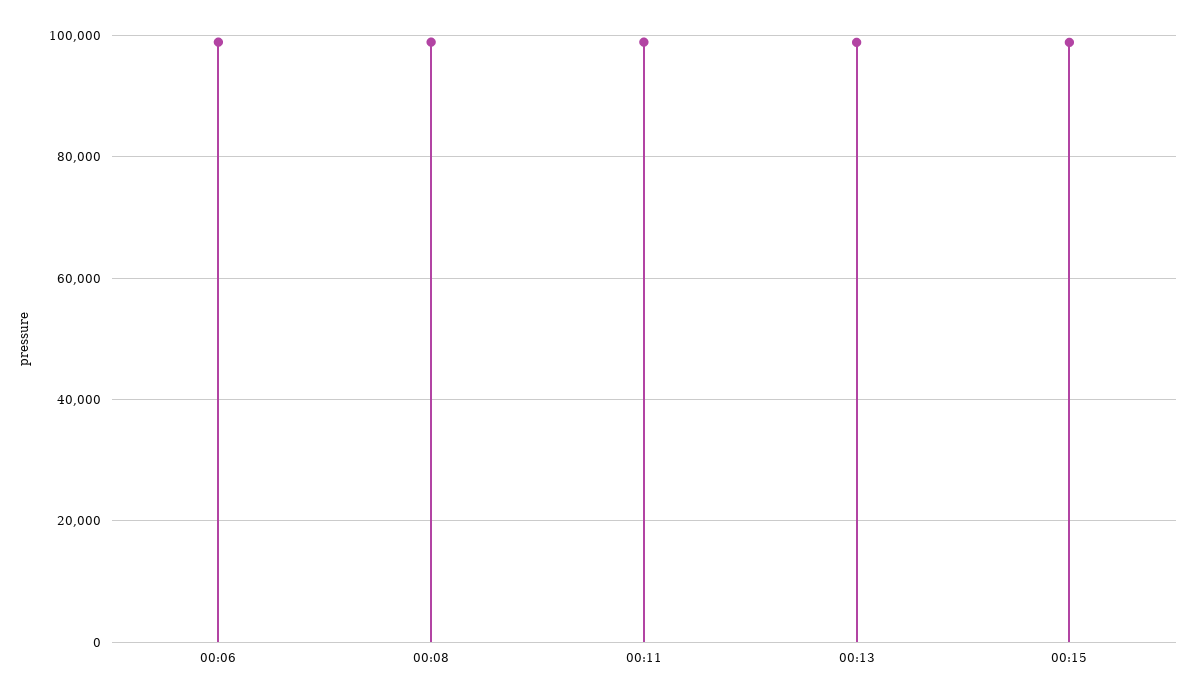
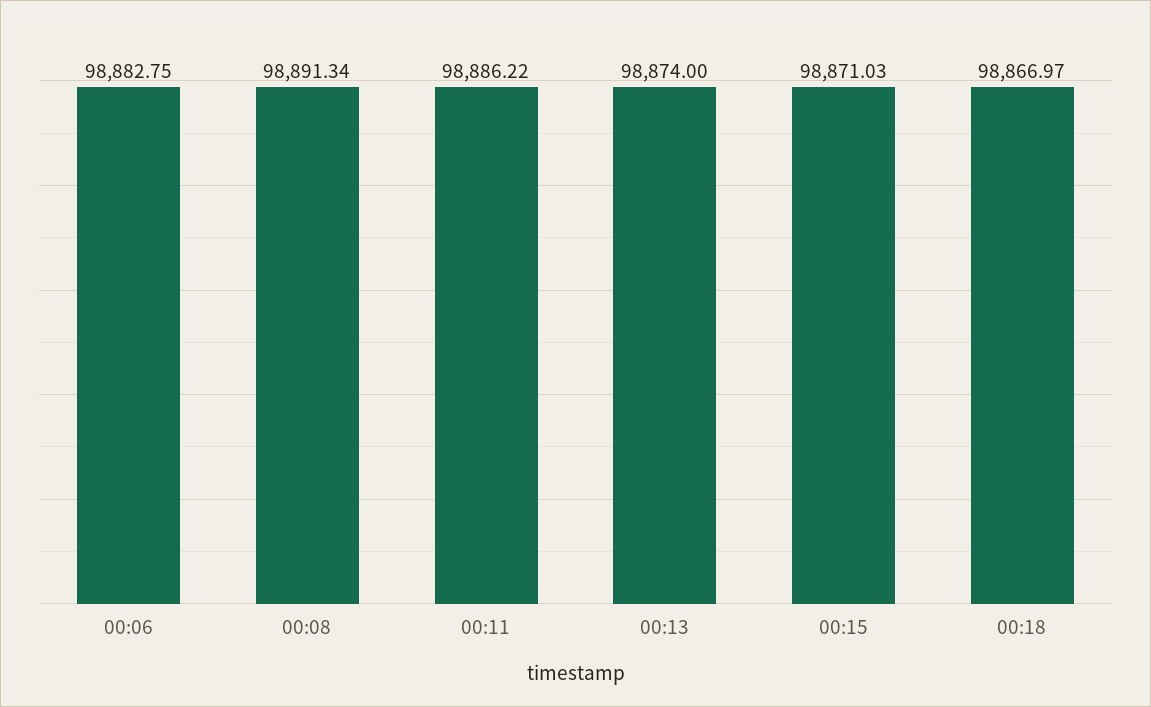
00:18: none -> 98866.97

